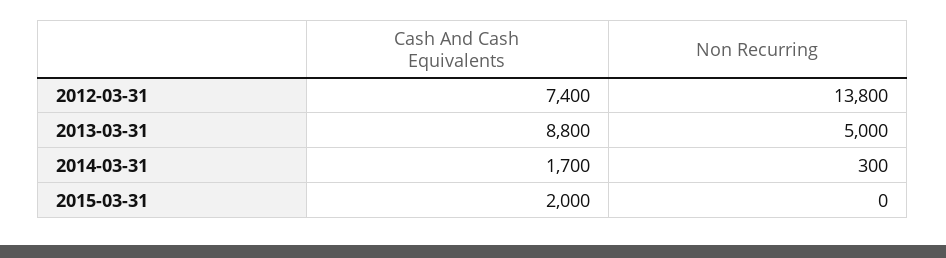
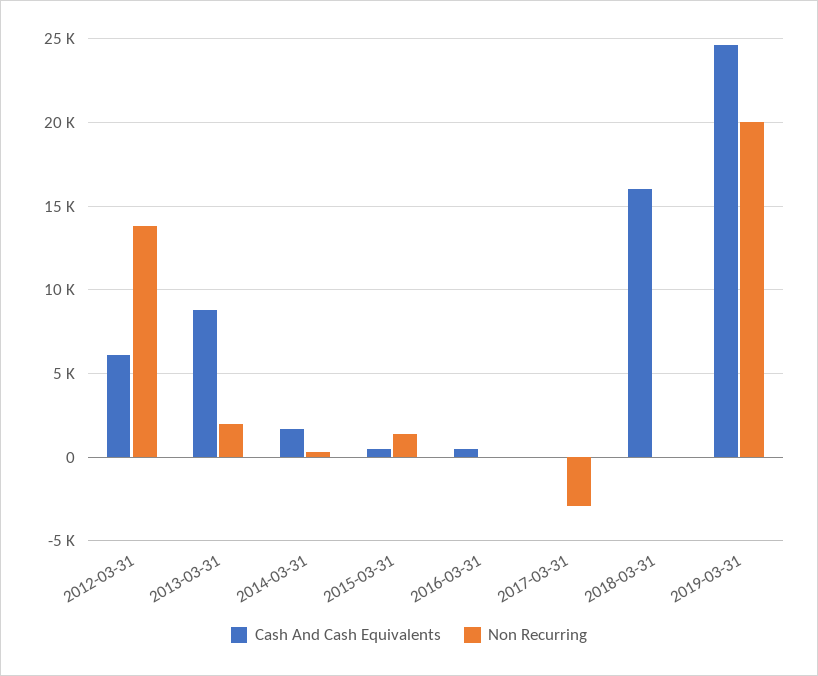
Cash And Cash Equivalents, 2012-03-31: 7400 -> 6000
Non Recurring, 2013-03-31: 5000 -> 2000
Cash And Cash Equivalents, 2015-03-31: 2000 -> 500
Non Recurring, 2015-03-31: 0 -> 1500
Cash And Cash Equivalents, 2016-03-31: none -> 500
Non Recurring, 2016-03-31: none -> 0
Cash And Cash Equivalents, 2017-03-31: none -> 0
Non Recurring, 2017-03-31: none -> -3000
Cash And Cash Equivalents, 2018-03-31: none -> 16000
Non Recurring, 2018-03-31: none -> 0
Cash And Cash Equivalents, 2019-03-31: none -> 24500
Non Recurring, 2019-03-31: none -> 20000

